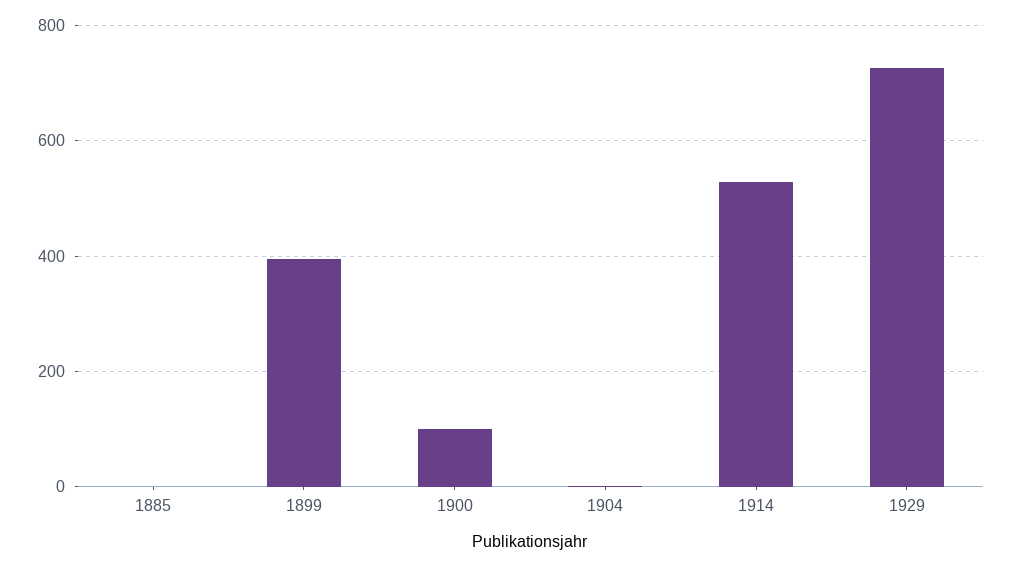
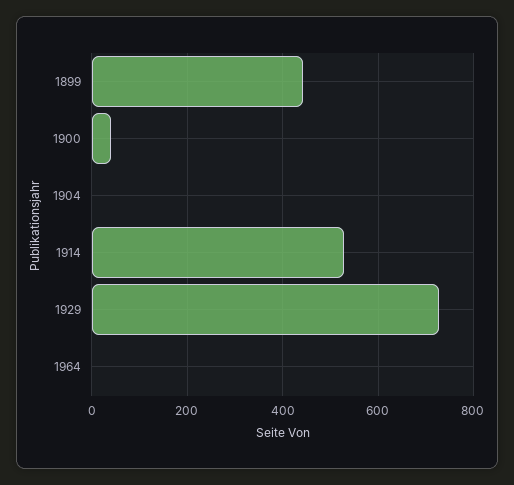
1885: 0 -> none
1899: 400 -> 440
1900: 100 -> 40
1964: none -> 0

